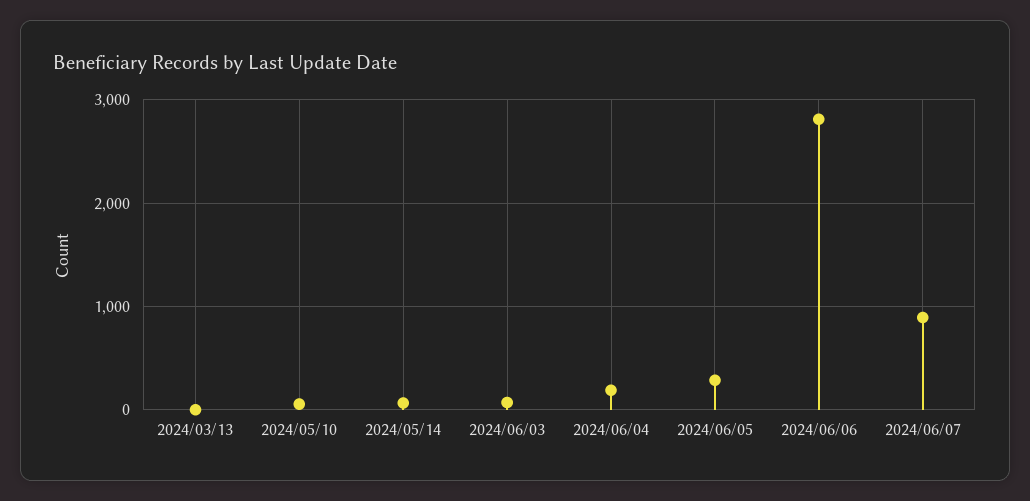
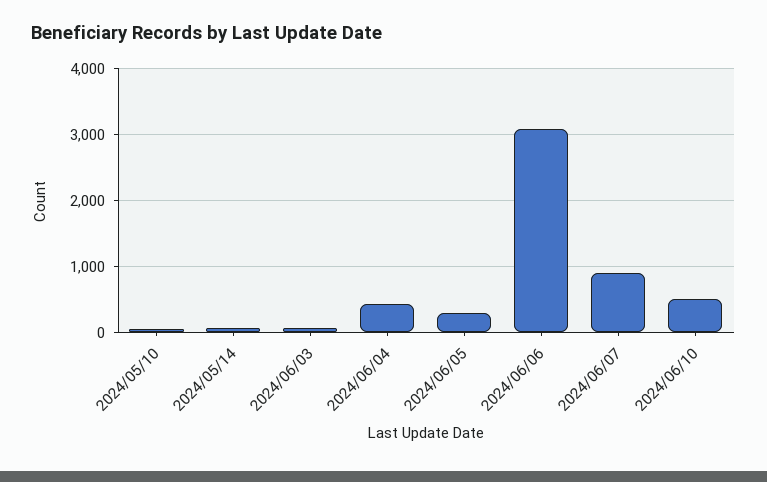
2024/03/13: 0 -> none
2024/06/04: 200 -> 400
2024/06/06: 2800 -> 3100
2024/06/10: none -> 500

